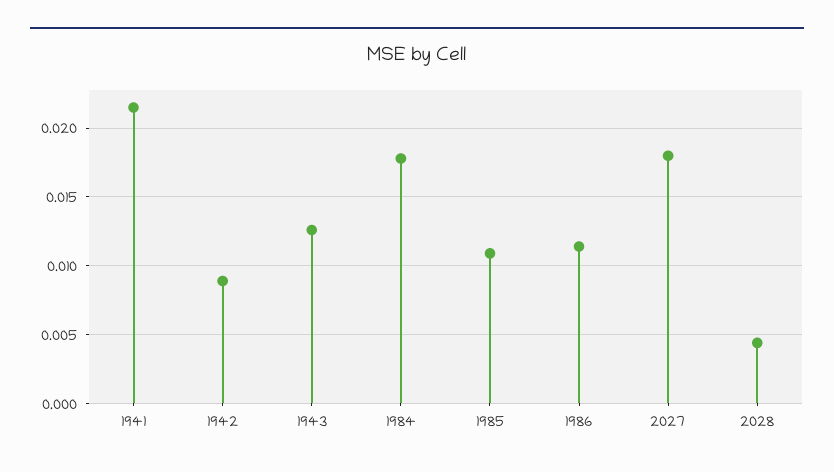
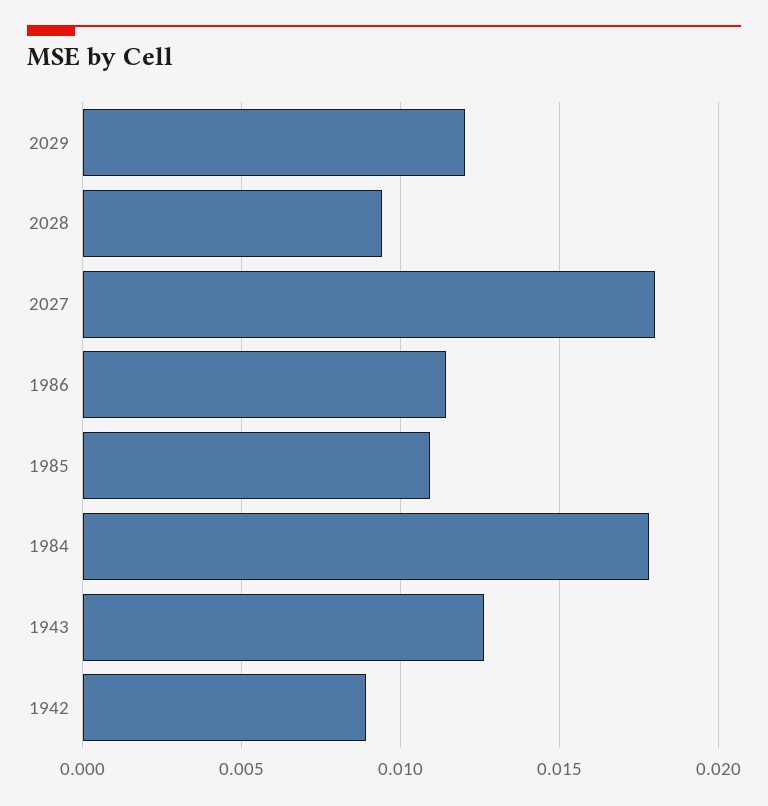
1941: 0.0215 -> none
2028: 0.0045 -> 0.0095
2029: none -> 0.012

